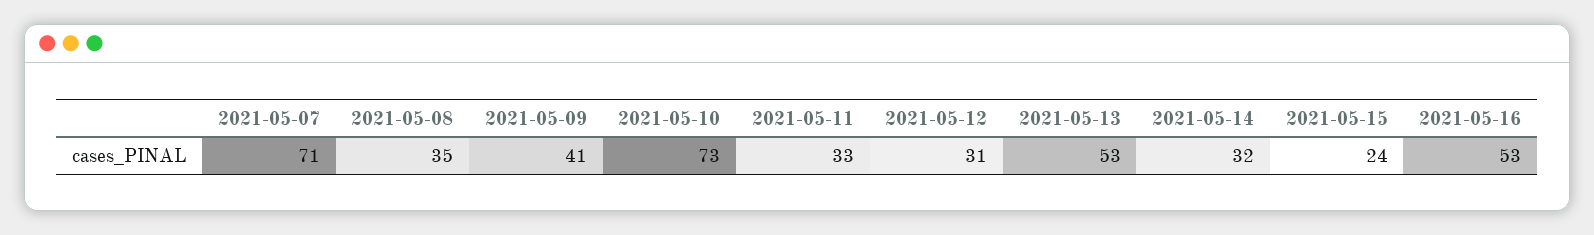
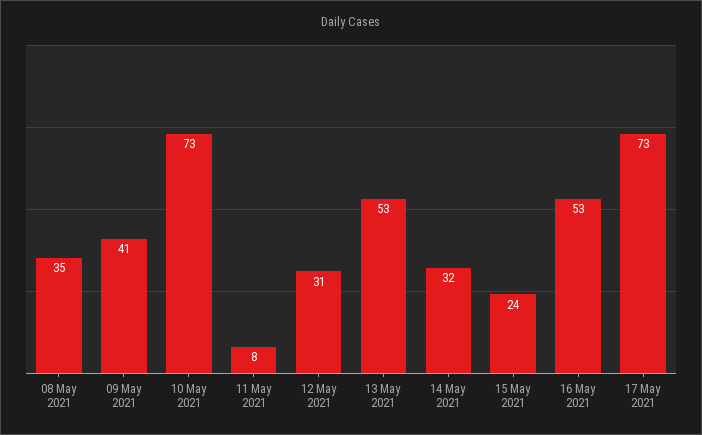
2021-05-07: 71 -> none
2021-05-11: 33 -> 8
17 May 2021: none -> 73

